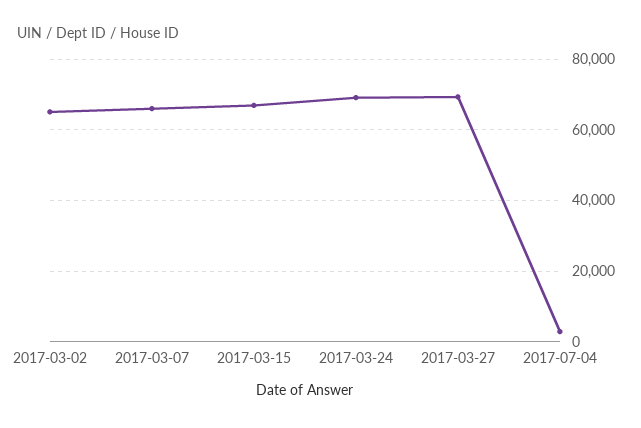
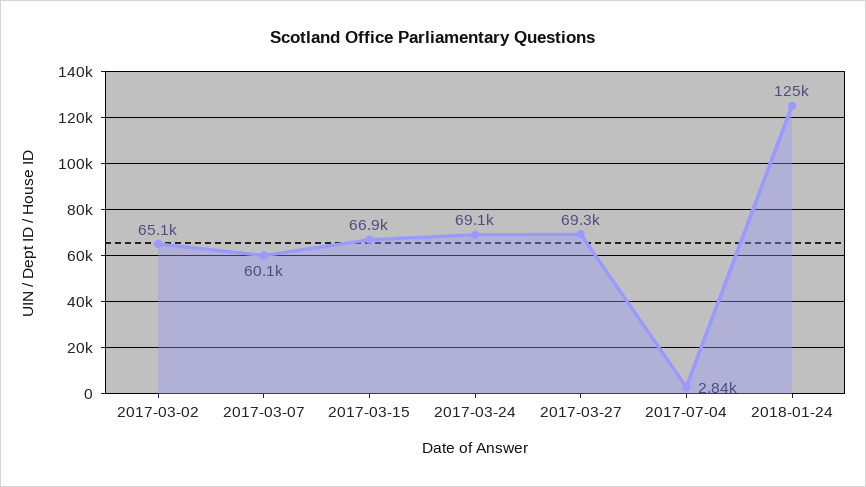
2017-03-07: 66000 -> 60100
2018-01-24: none -> 125000

